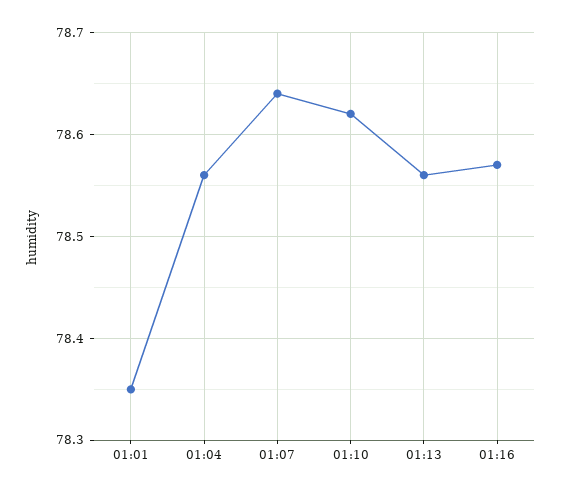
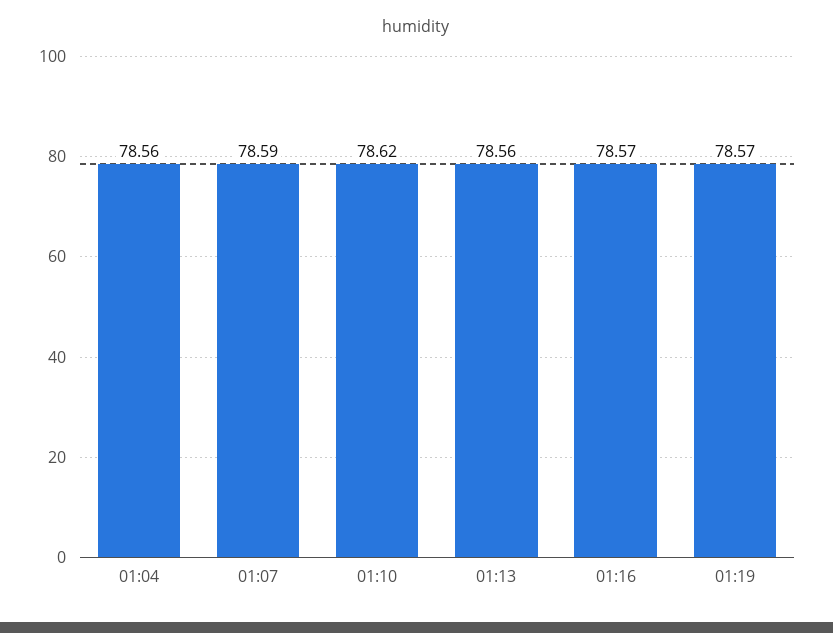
01:01: 78.35 -> none
01:07: 78.64 -> 78.59
01:19: none -> 78.57

